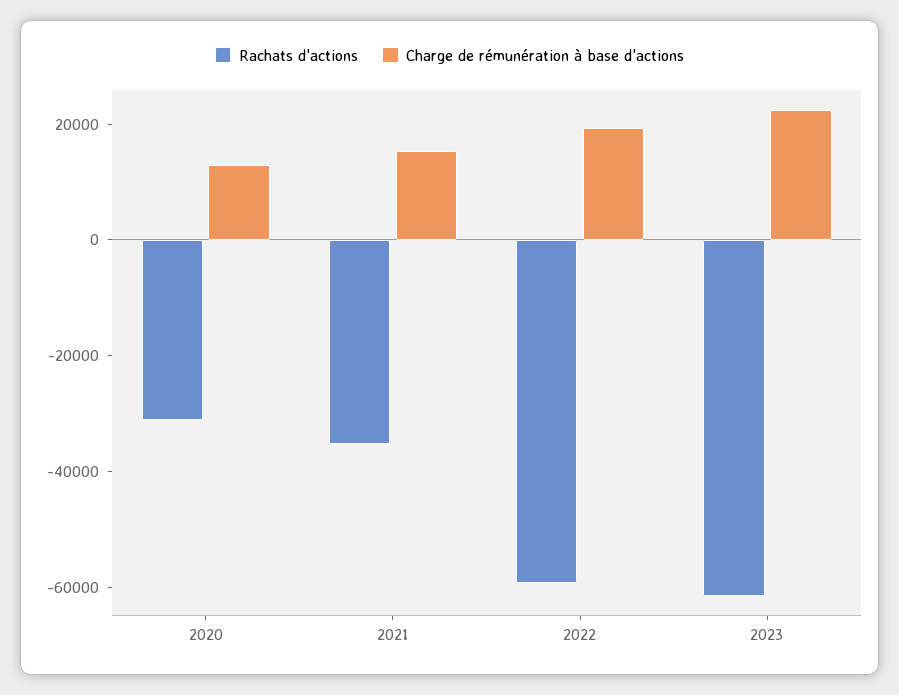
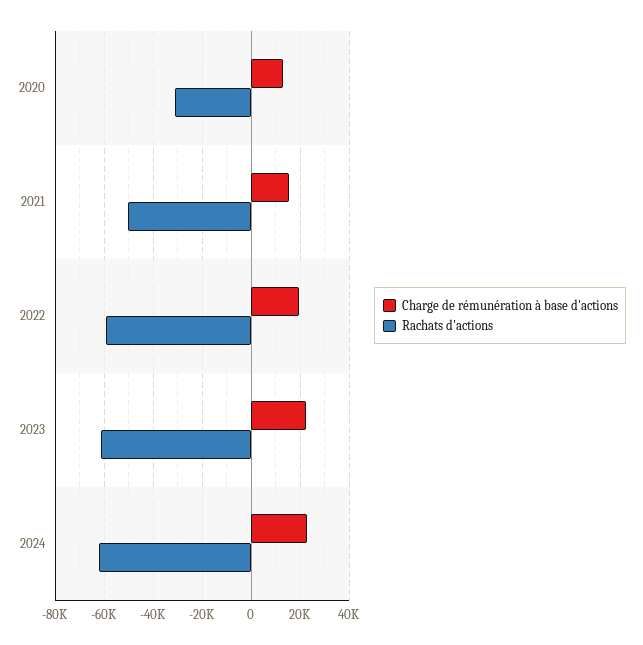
Rachats d'actions, 2021: -35000 -> -50000
Charge de rémunération à base d'actions, 2024: none -> 22500
Rachats d'actions, 2024: none -> -62500

